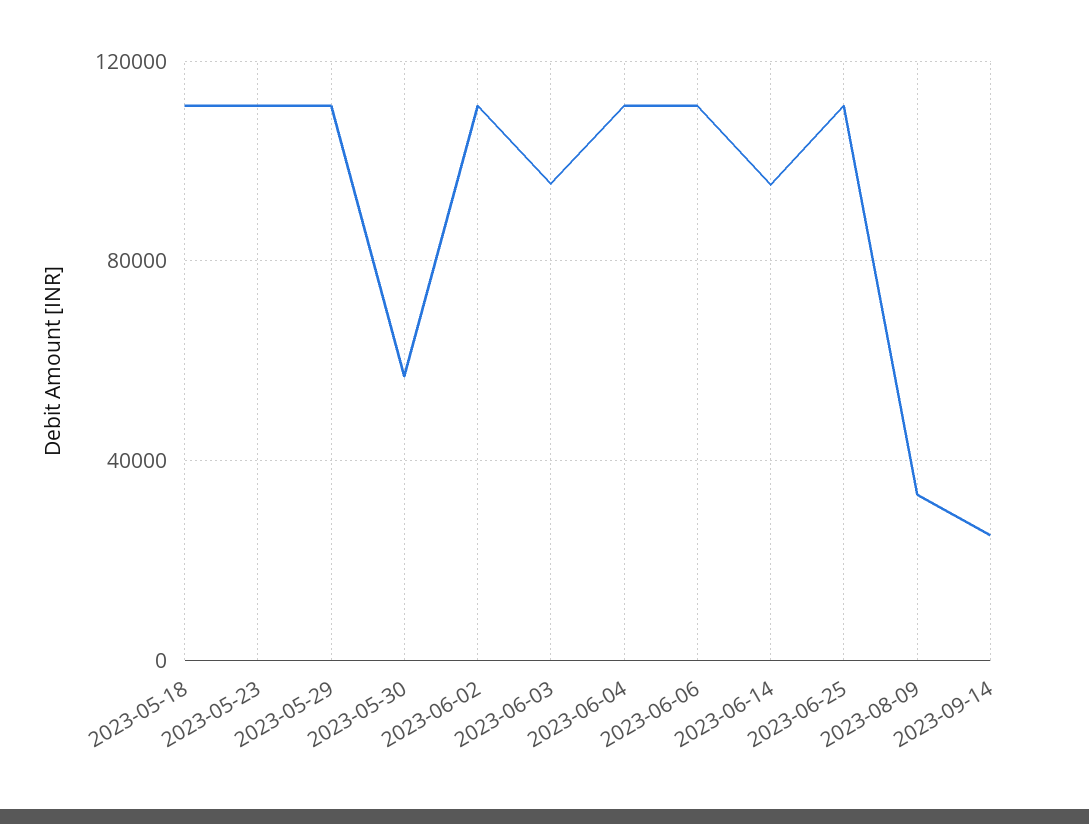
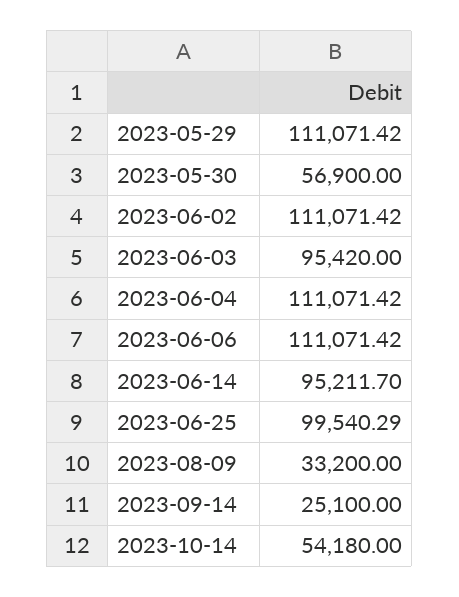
2023-05-18: 110000 -> none
2023-05-23: 110000 -> none
2023-06-25: 110000 -> 99540.29
2023-10-14: none -> 54180

